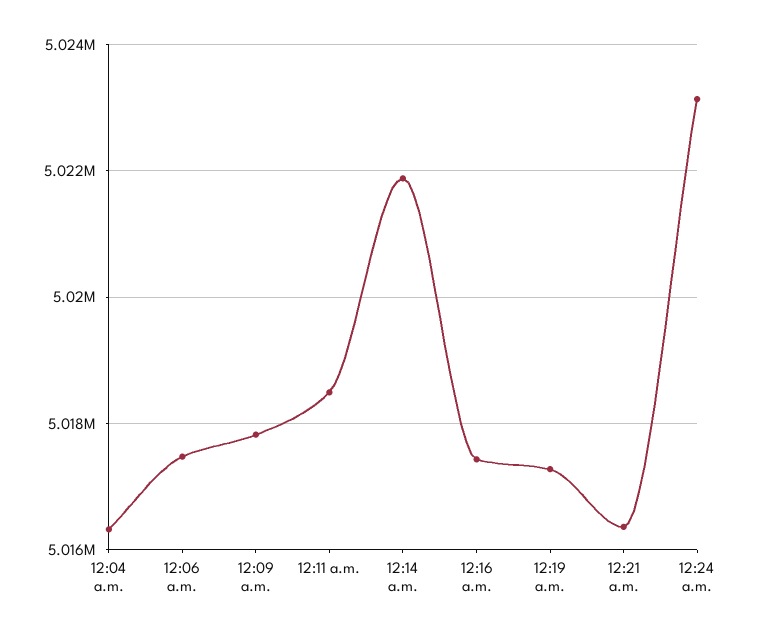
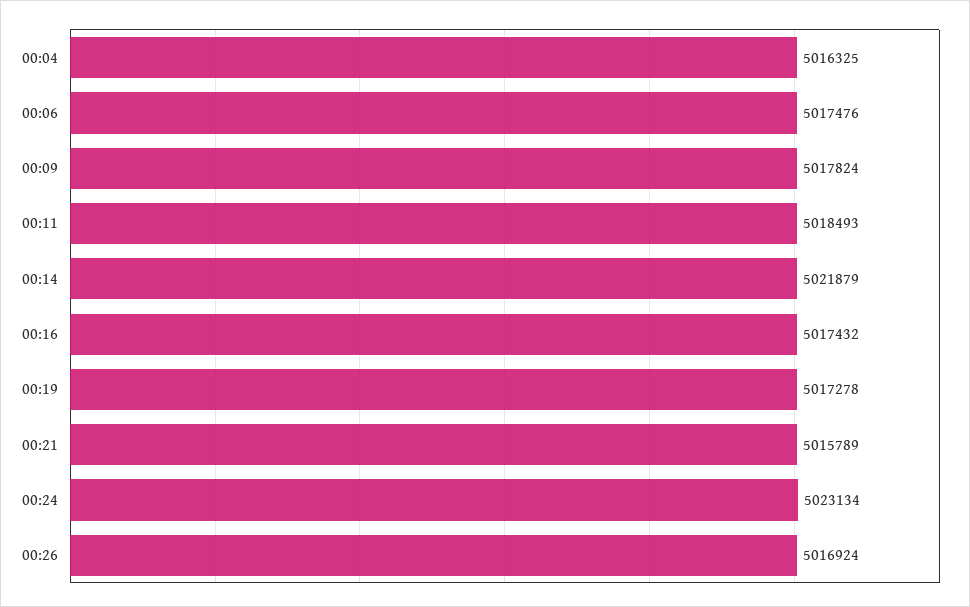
12:21 a.m.: 5016400 -> 5015789
00:26: none -> 5016924

